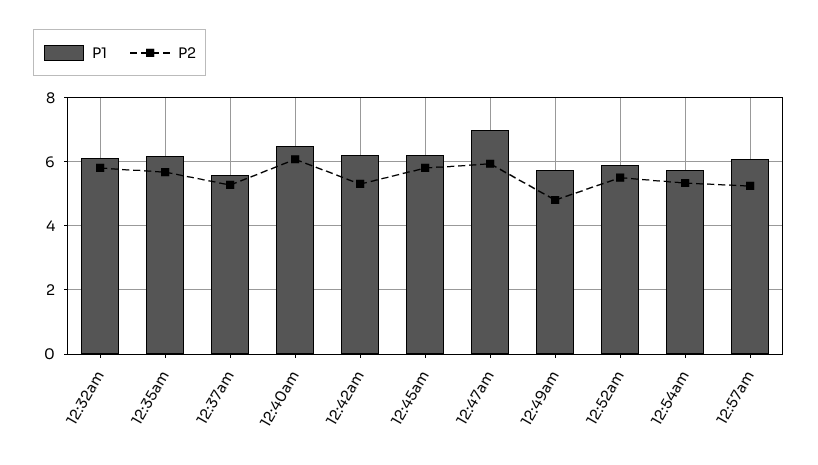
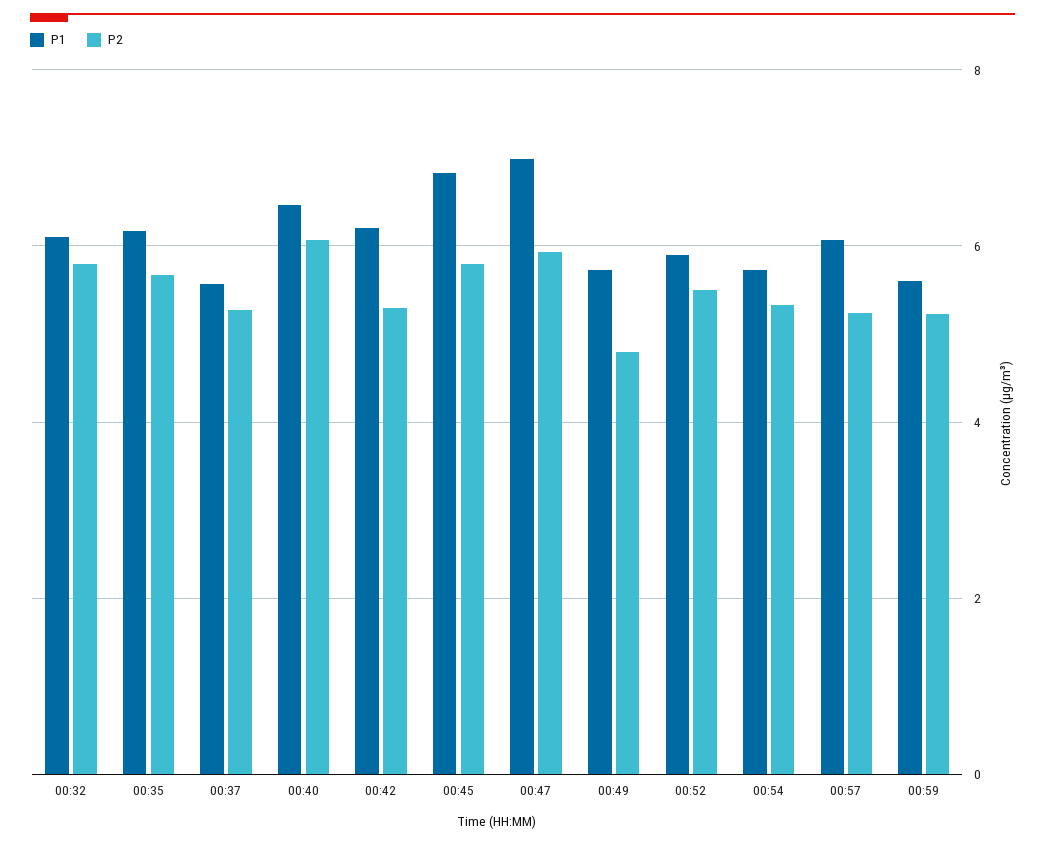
P1, 12:45am: 6.2 -> 6.8
P1, 00:59: none -> 5.6
P2, 00:59: none -> 5.2

